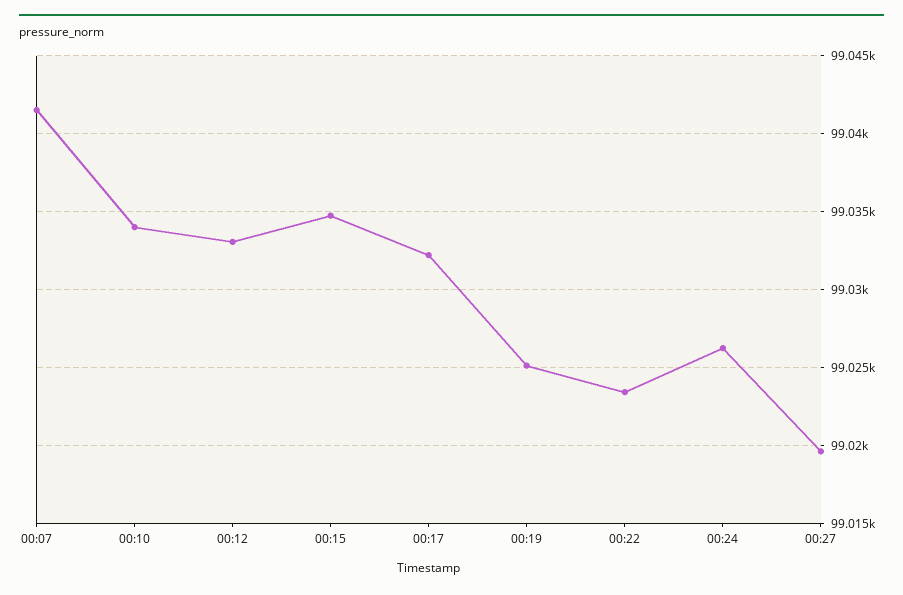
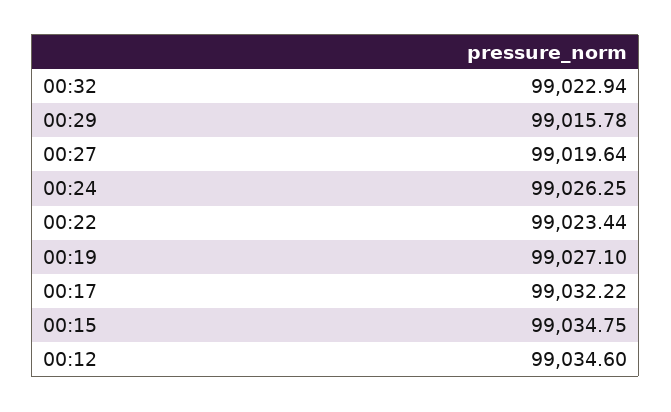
00:07: 99041.5 -> none
00:10: 99034 -> none
00:12: 99033 -> 99034.6
00:19: 99025 -> 99027.1
00:32: none -> 99022.94
00:29: none -> 99015.78

